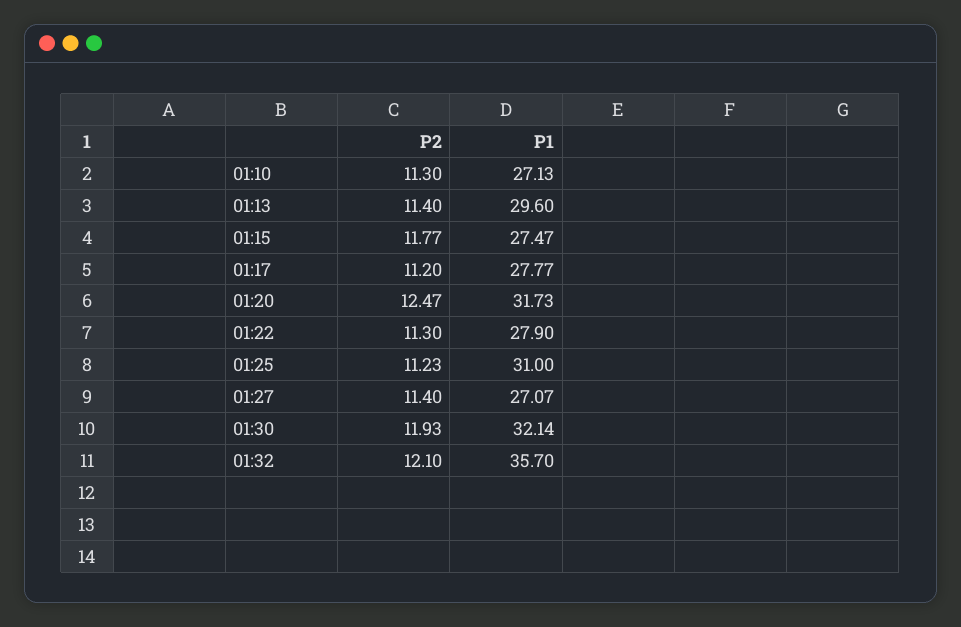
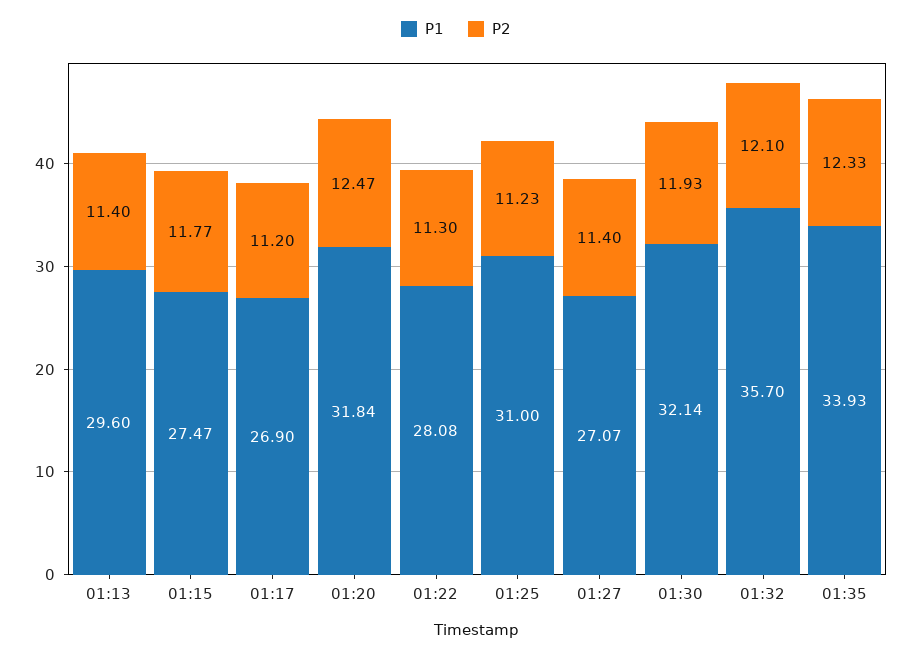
P2, 01:10: 11.3 -> none
P1, 01:10: 27.13 -> none
P1, 01:17: 27.77 -> 26.9
P1, 01:20: 31.73 -> 31.84
P1, 01:22: 27.9 -> 28.08
P1, 01:35: none -> 33.93
P2, 01:35: none -> 12.33

